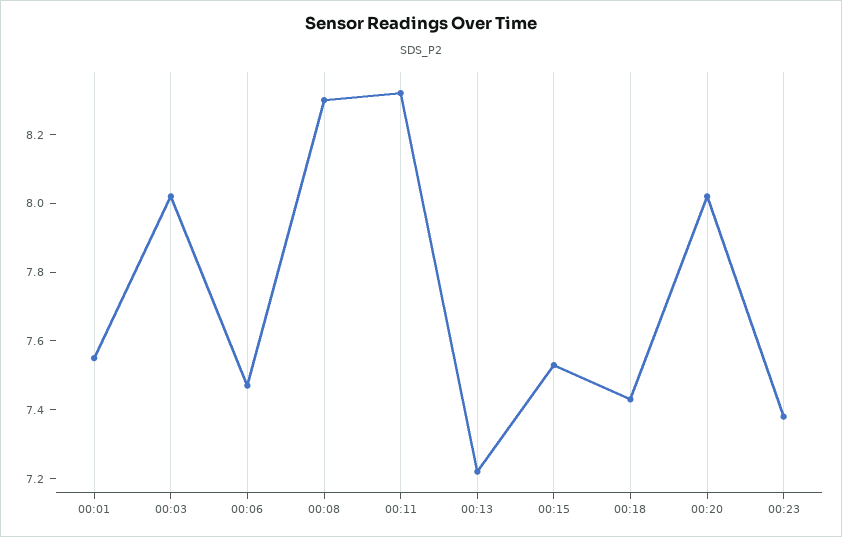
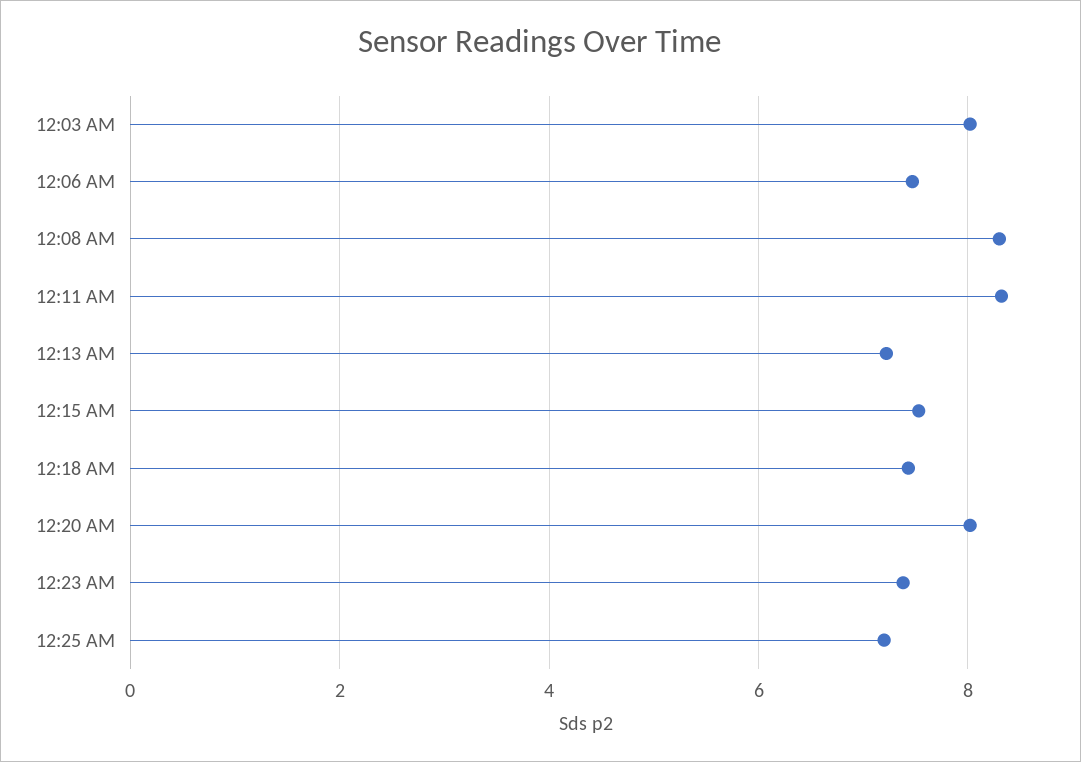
00:01: 7.55 -> none
12:25 AM: none -> 7.2

